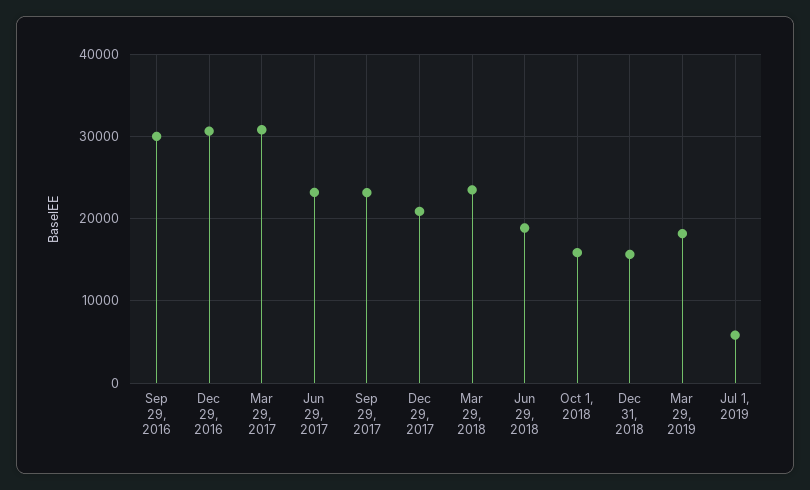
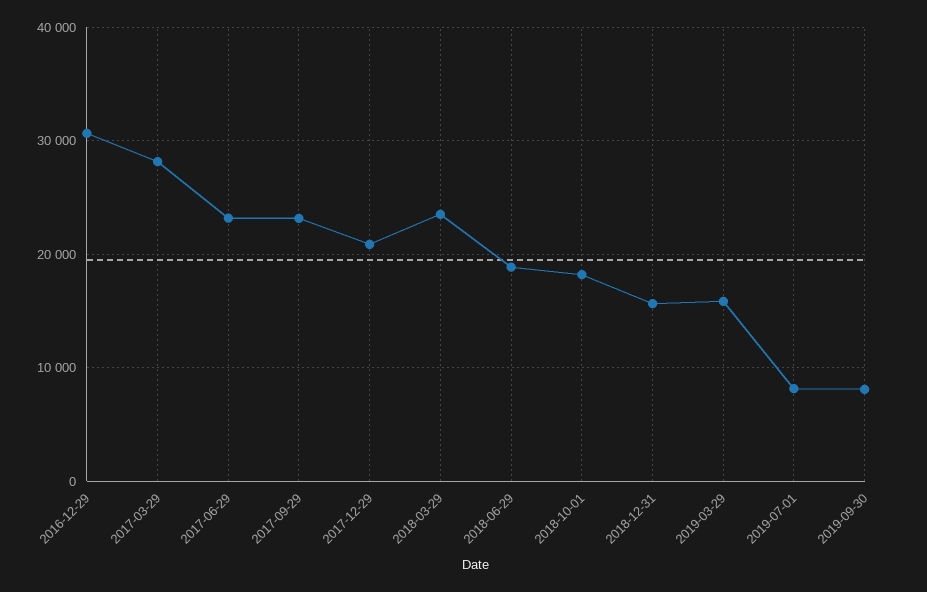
Sep 29, 2016: 30000 -> none
Mar 29, 2017: 31000 -> 28000
Oct 1, 2018: 16000 -> 18000
Mar 29, 2019: 18000 -> 16000
Jul 1, 2019: 6000 -> 8000
2019-09-30: none -> 8000

